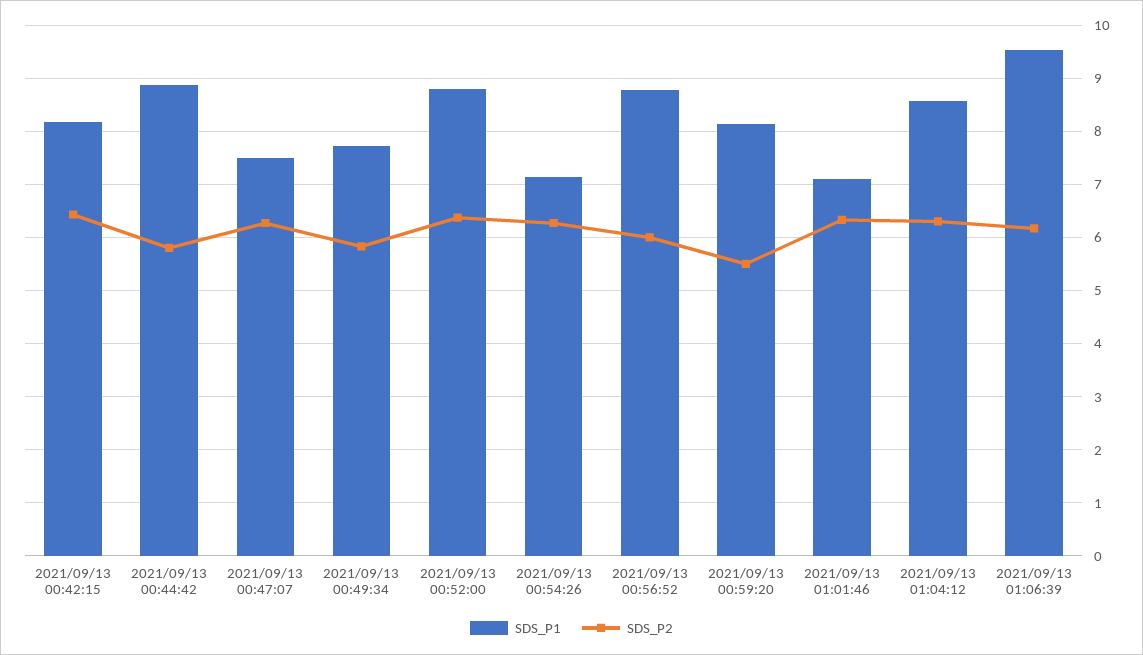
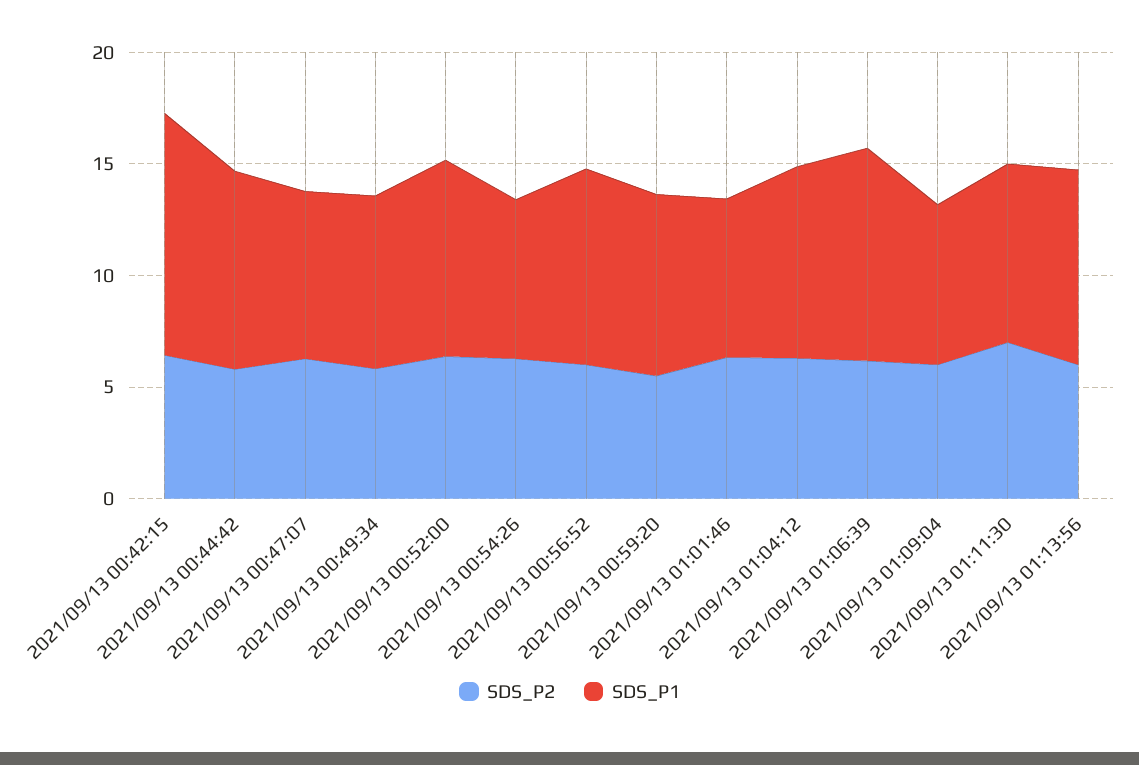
SDS_P1, 2021/09/13 00:42:15: 8.2 -> 11
SDS_P2, 2021/09/13 01:09:04: none -> 6
SDS_P1, 2021/09/13 01:09:04: none -> 7
SDS_P2, 2021/09/13 01:11:30: none -> 7
SDS_P1, 2021/09/13 01:11:30: none -> 8
SDS_P2, 2021/09/13 01:13:56: none -> 6
SDS_P1, 2021/09/13 01:13:56: none -> 9

